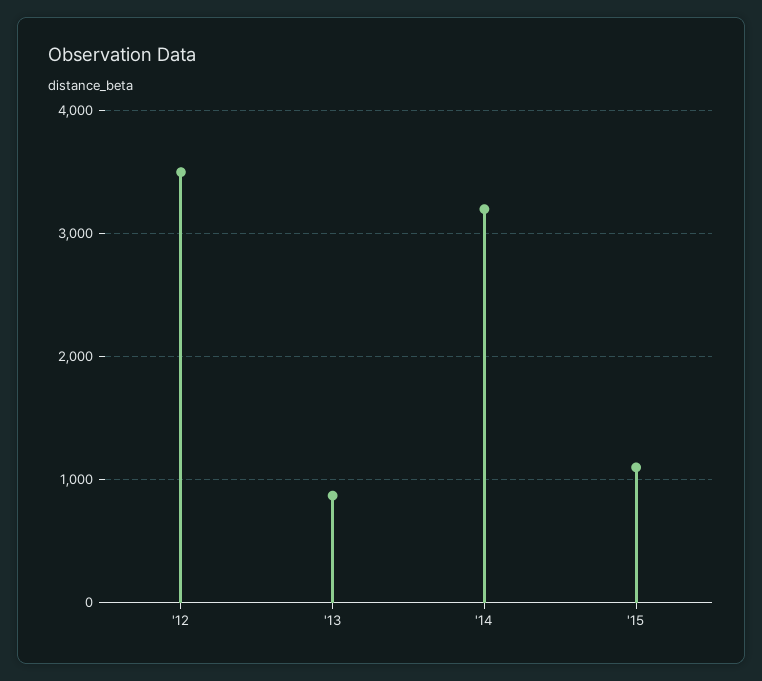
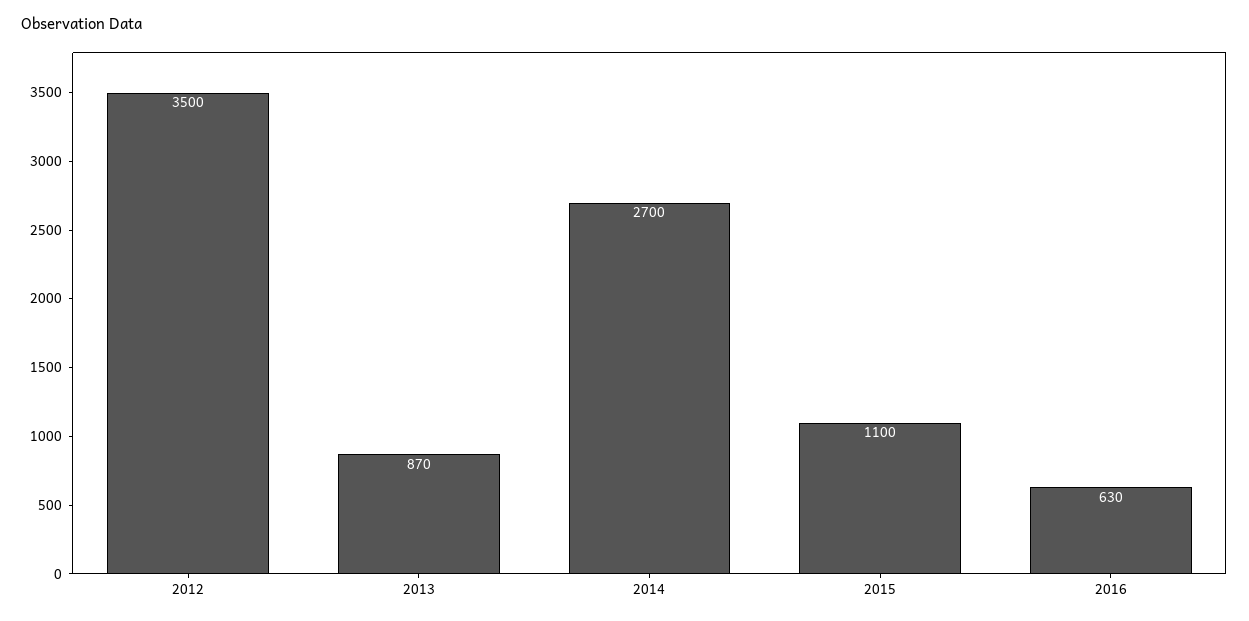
'14: 3200 -> 2700
2016: none -> 630

